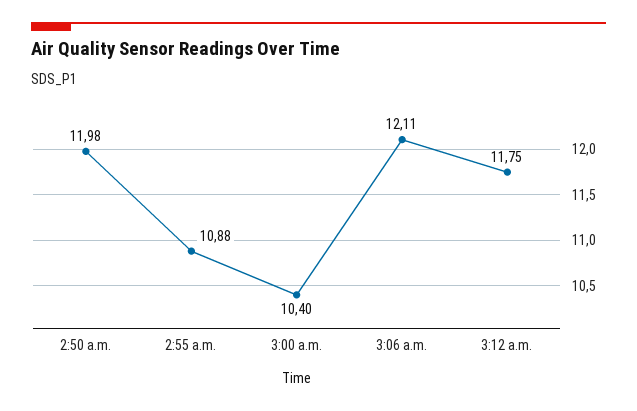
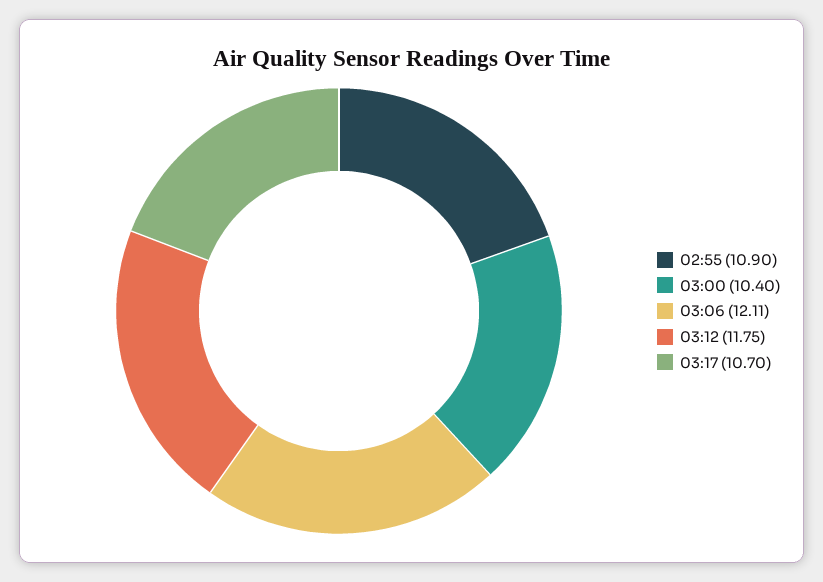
2:50 a.m.: 11.98 -> none
2:55 a.m.: 10.88 -> 10.9
03:17: none -> 10.7

